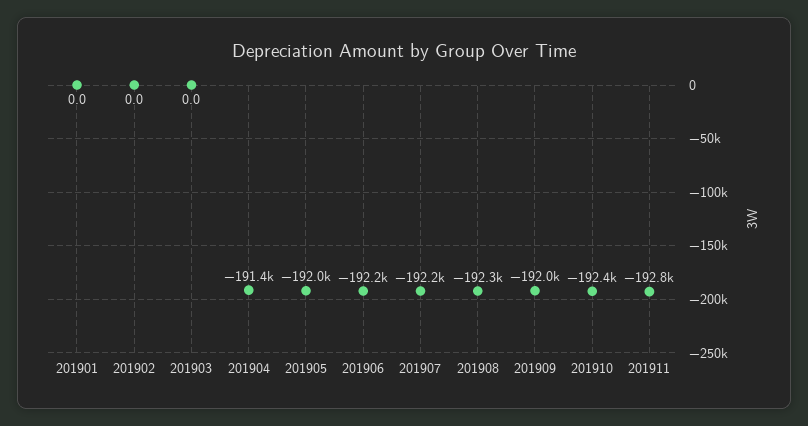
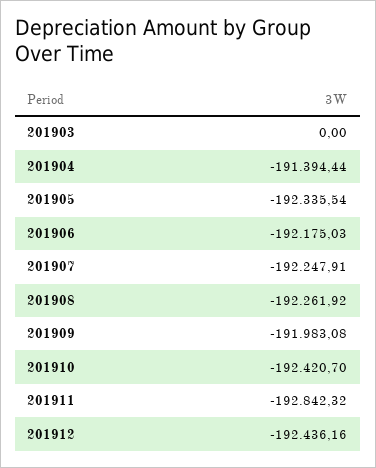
201901: 0 -> none
201902: 0 -> none
201905: -192000 -> -192335.54
201912: none -> -192436.16

